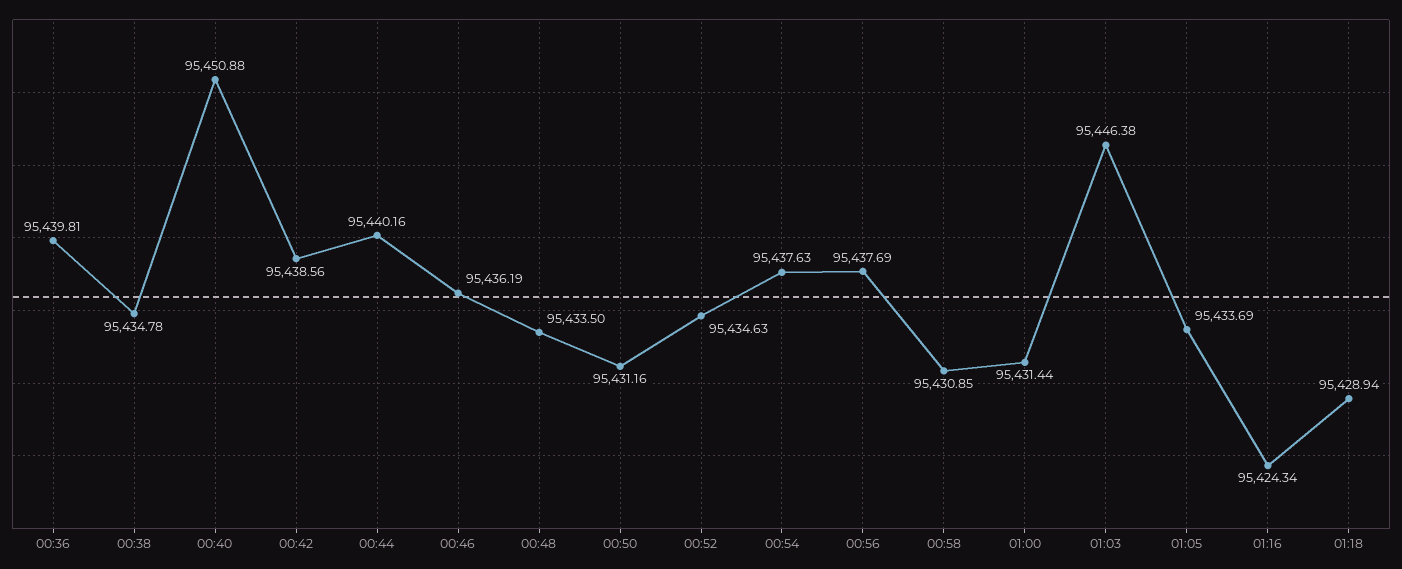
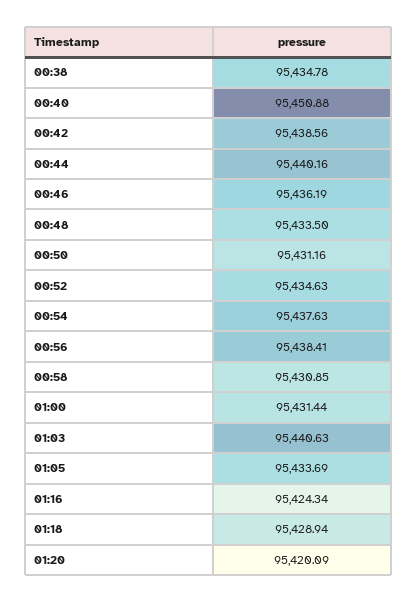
00:36: 95439.81 -> none
00:56: 95437.69 -> 95438.41
01:03: 95446.38 -> 95440.63
01:20: none -> 95420.09

